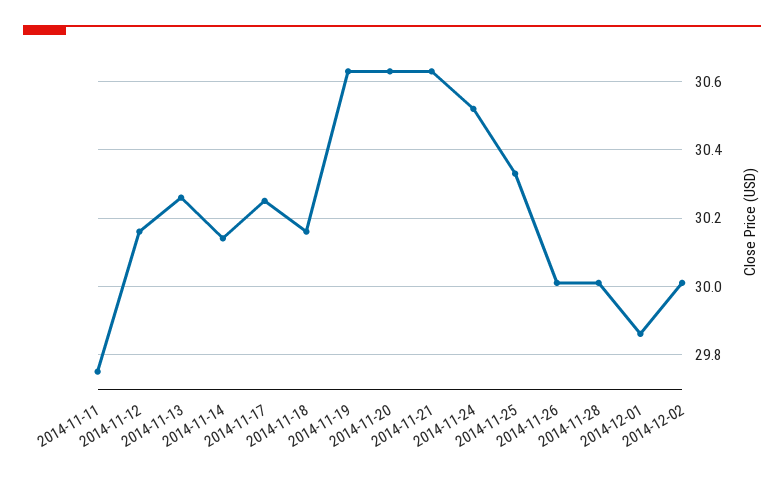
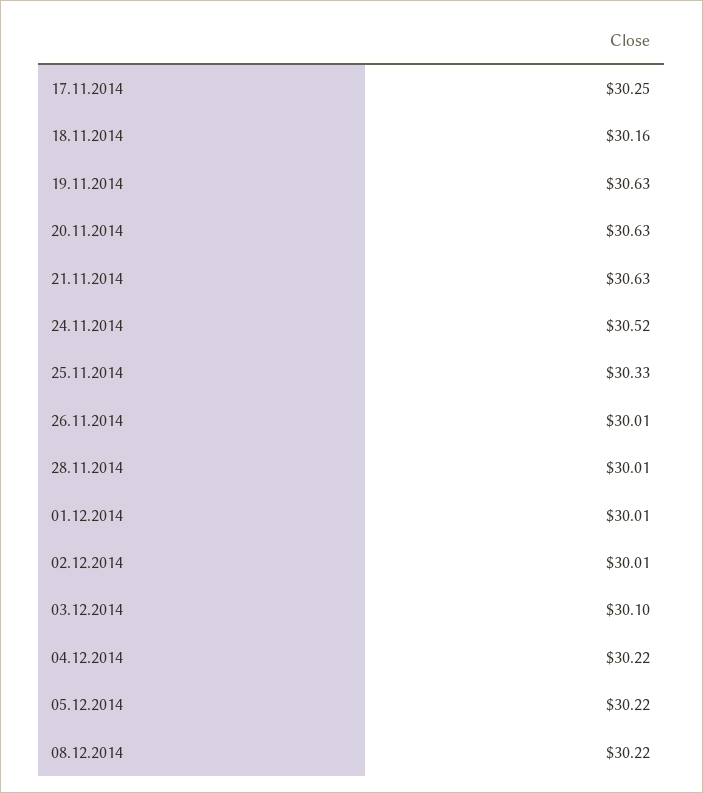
2014-11-11: 29.75 -> none
2014-11-12: 30.15 -> none
2014-11-13: 30.25 -> none
2014-11-14: 30.15 -> none
2014-12-01: 29.85 -> 30.01
03.12.2014: none -> 30.1
04.12.2014: none -> 30.22
05.12.2014: none -> 30.22
08.12.2014: none -> 30.22

